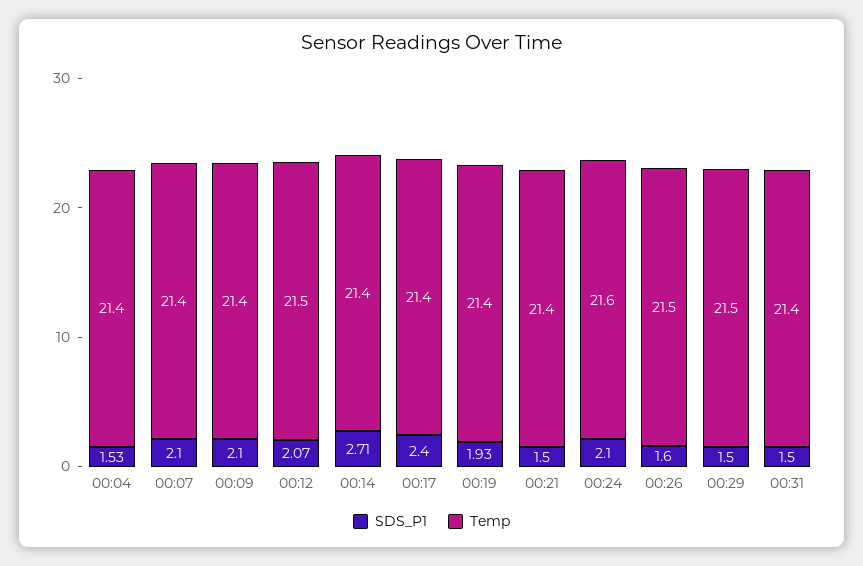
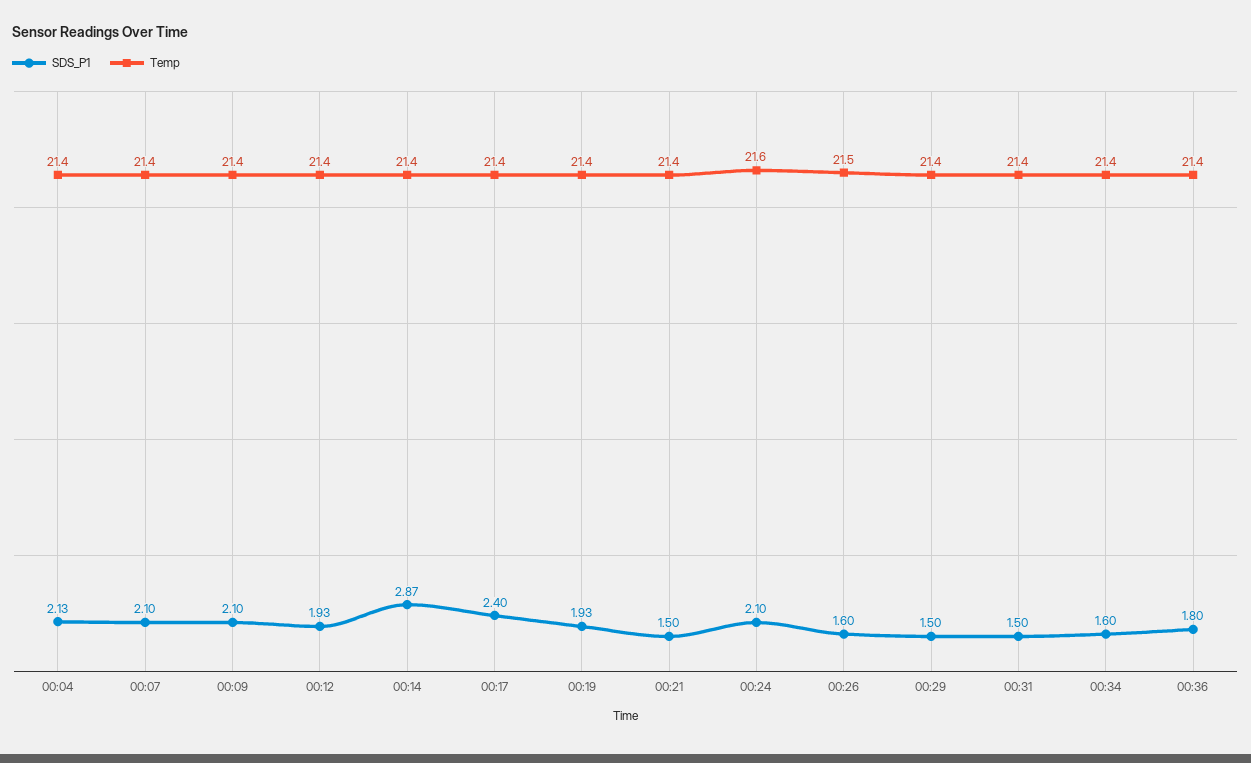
SDS_P1, 00:04: 1.53 -> 2.13
SDS_P1, 00:12: 2.07 -> 1.93
Temp, 00:12: 21.5 -> 21.4
SDS_P1, 00:14: 2.71 -> 2.87
Temp, 00:29: 21.5 -> 21.4
SDS_P1, 00:34: none -> 1.6
Temp, 00:34: none -> 21.4
SDS_P1, 00:36: none -> 1.8
Temp, 00:36: none -> 21.4

